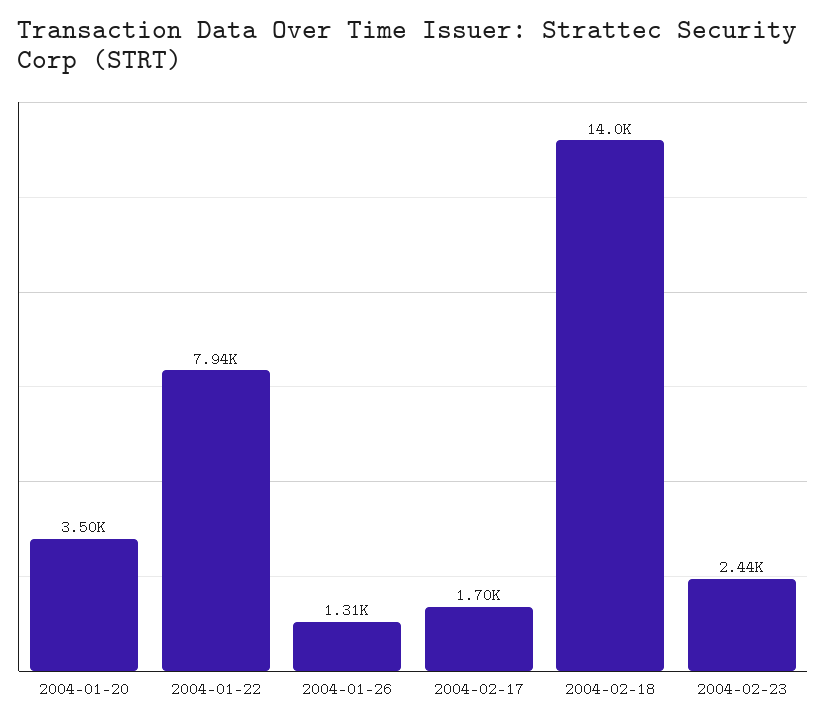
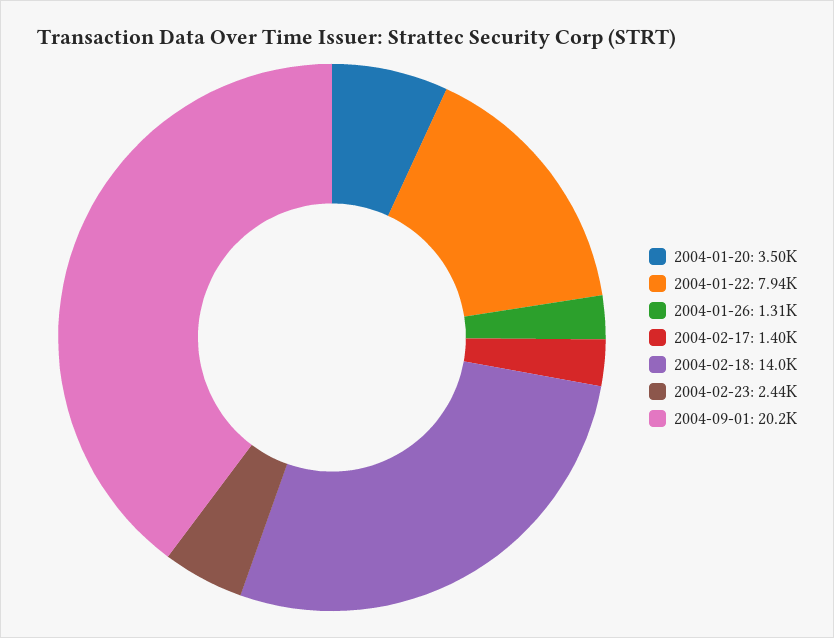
2004-02-17: 1700 -> 1400
2004-09-01: none -> 20200

